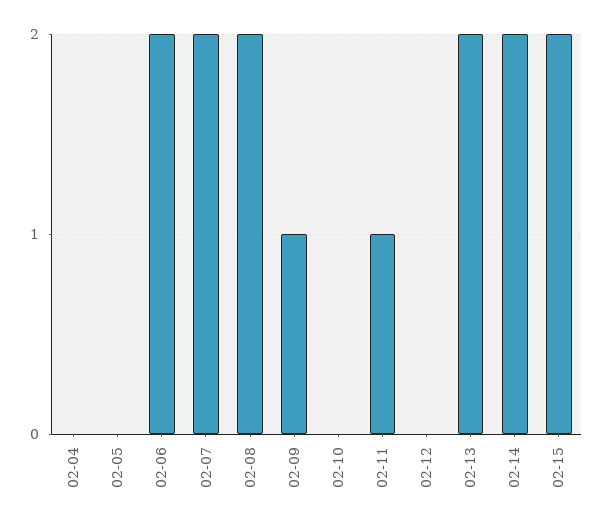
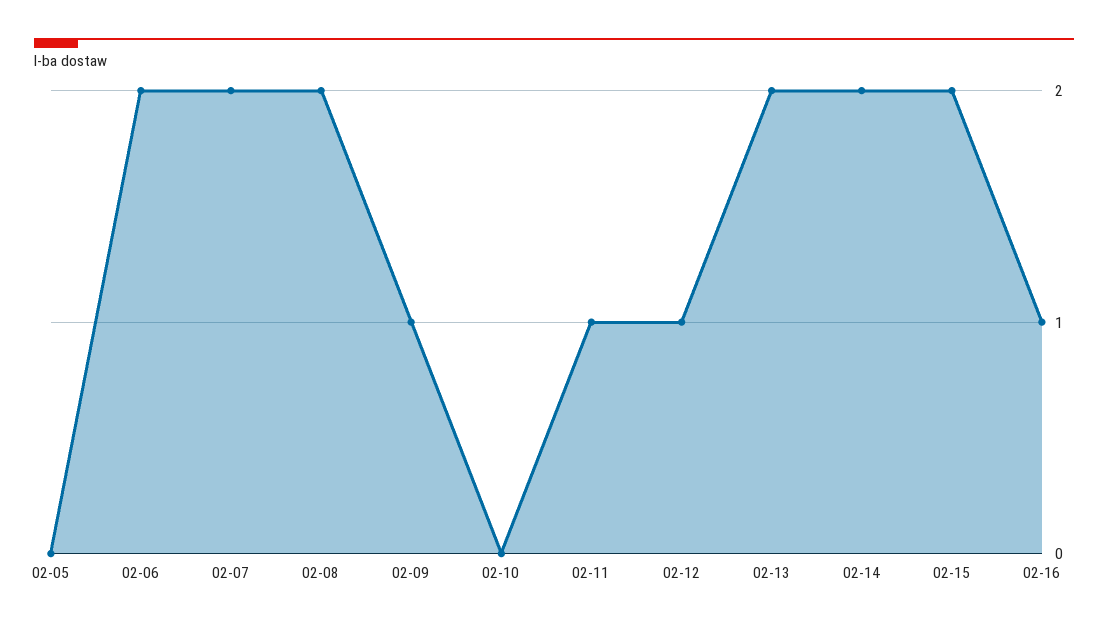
02-04: 0 -> none
02-12: 0 -> 1
02-16: none -> 1

